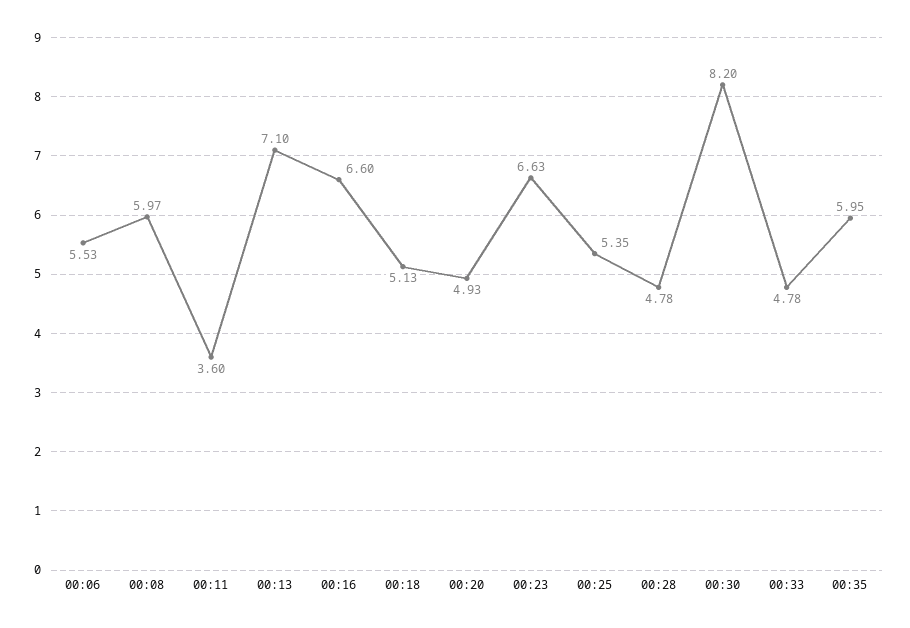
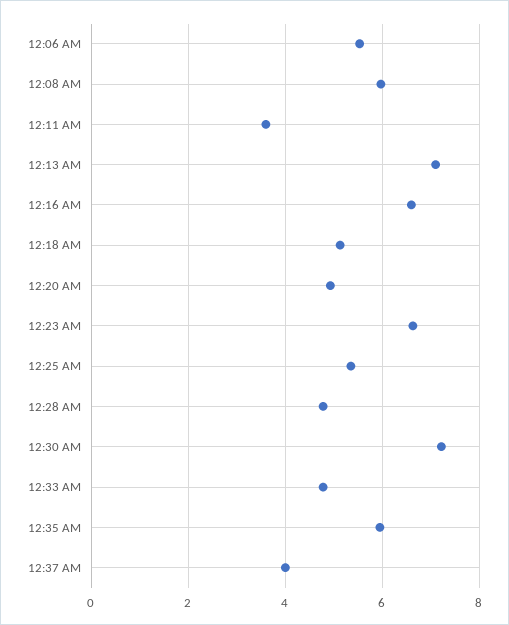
00:30: 8.2 -> 7.2
12:37 AM: none -> 4

